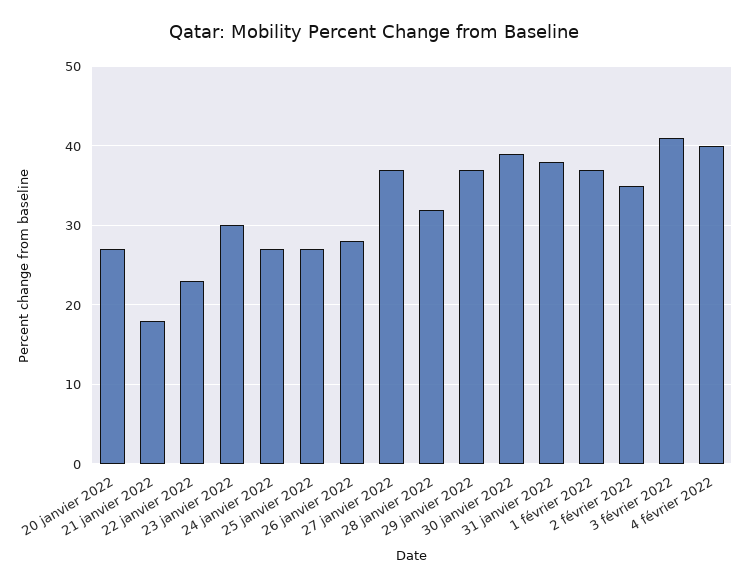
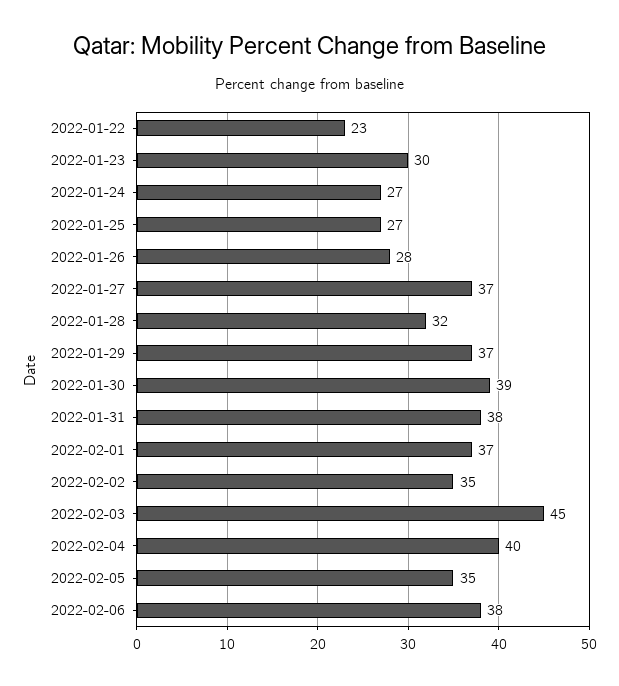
20 janvier 2022: 27 -> none
21 janvier 2022: 18 -> none
3 février 2022: 41 -> 45
2022-02-05: none -> 35
2022-02-06: none -> 38

